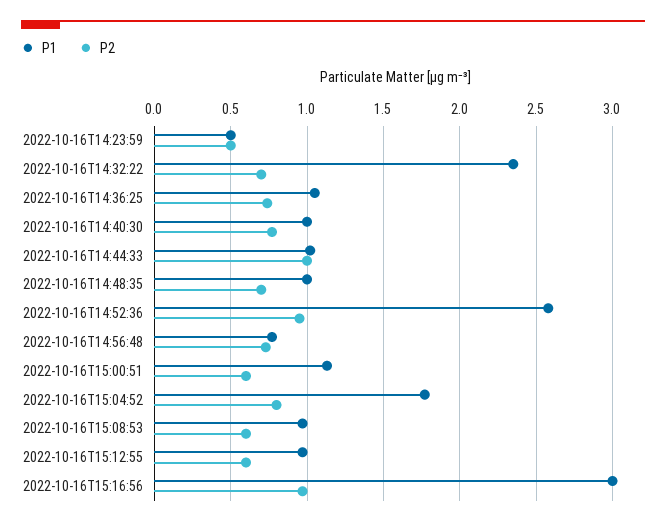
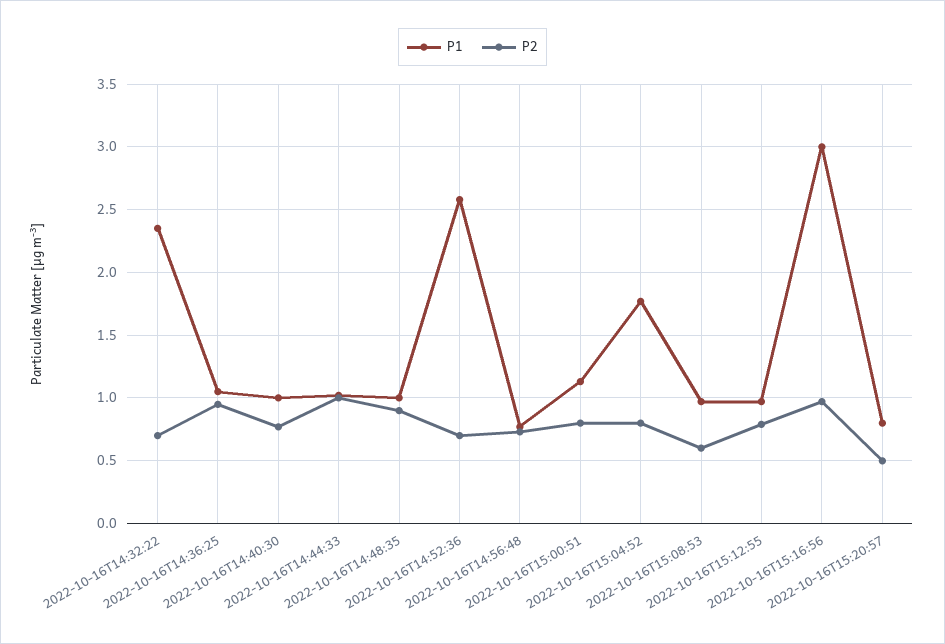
P1, 2022-10-16T14:23:59: 0.5 -> none
P2, 2022-10-16T14:23:59: 0.5 -> none
P2, 2022-10-16T14:36:25: 0.75 -> 0.95
P2, 2022-10-16T14:48:35: 0.7 -> 0.9
P2, 2022-10-16T14:52:36: 0.95 -> 0.7
P2, 2022-10-16T15:00:51: 0.6 -> 0.8
P2, 2022-10-16T15:12:55: 0.6 -> 0.8
P1, 2022-10-16T15:20:57: none -> 0.8
P2, 2022-10-16T15:20:57: none -> 0.5

